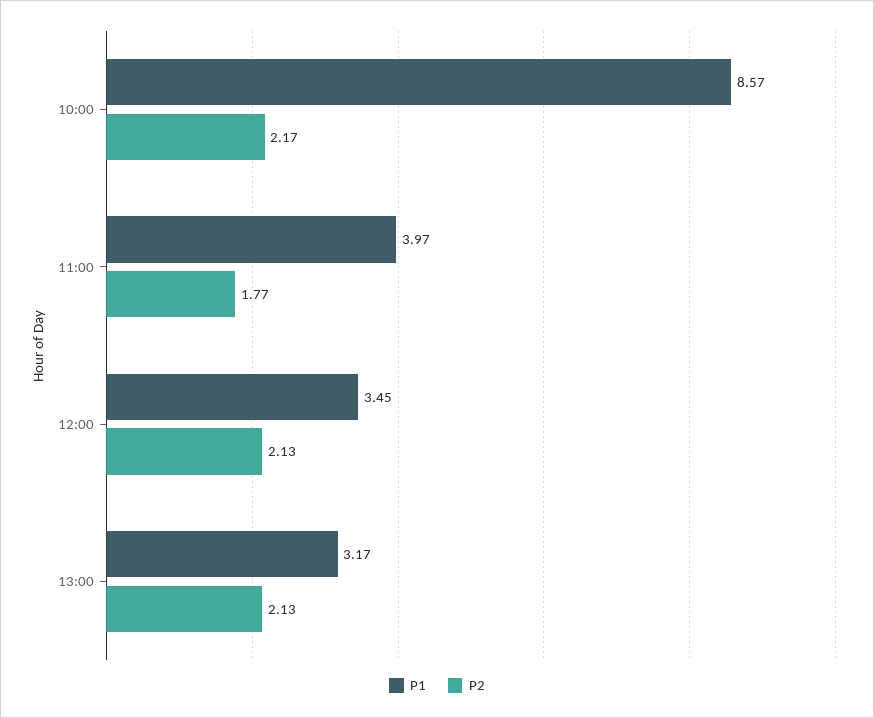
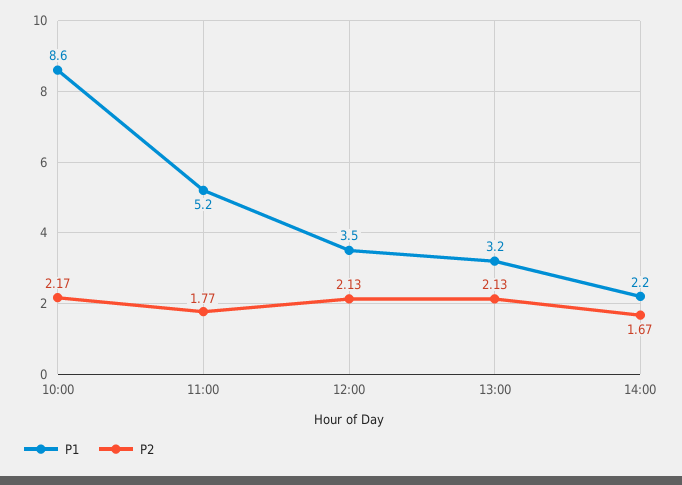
P1, 11:00: 3.97 -> 5.2
P1, 14:00: none -> 2.2
P2, 14:00: none -> 1.67

